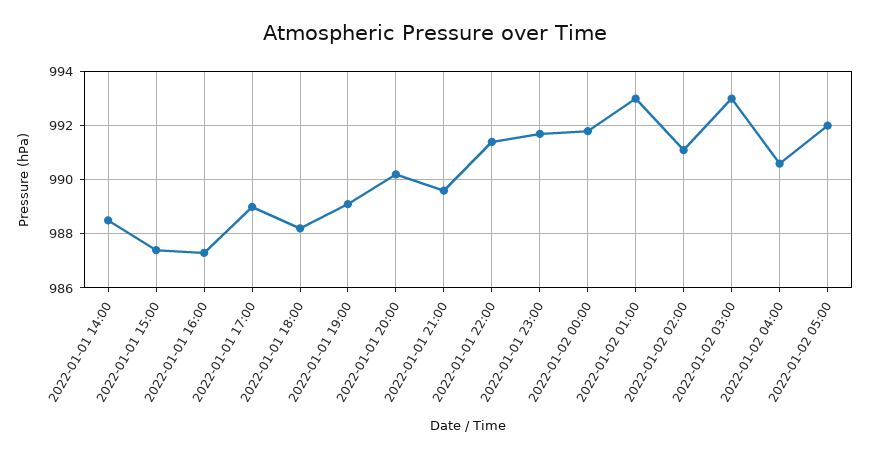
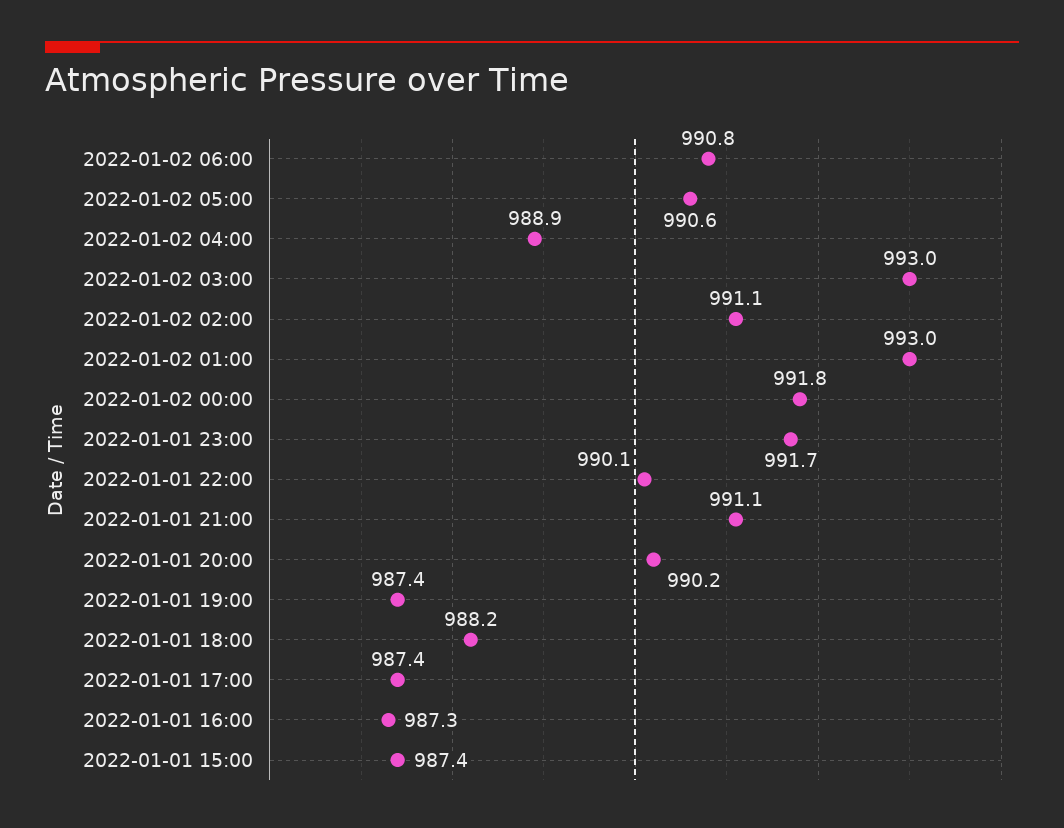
2022-01-01 14:00: 988.5 -> none
2022-01-01 17:00: 989 -> 987.4
2022-01-01 19:00: 989 -> 987.4
2022-01-01 21:00: 989.5 -> 991.1
2022-01-01 22:00: 991.5 -> 990.1
2022-01-02 04:00: 990.5 -> 988.9
2022-01-02 05:00: 992 -> 990.6
2022-01-02 06:00: none -> 990.8

